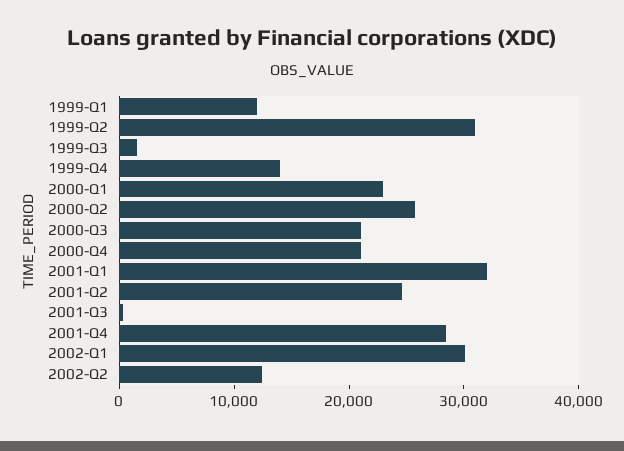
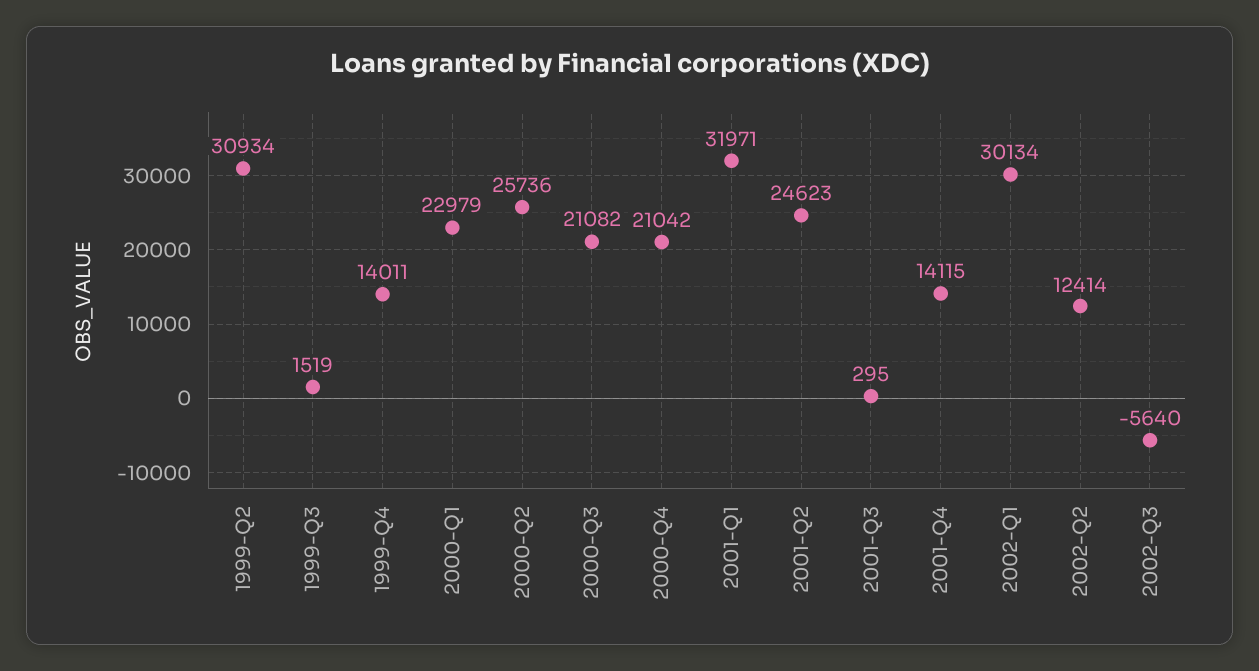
1999-Q1: 12000 -> none
2001-Q4: 28000 -> 14115
2002-Q3: none -> -5640

